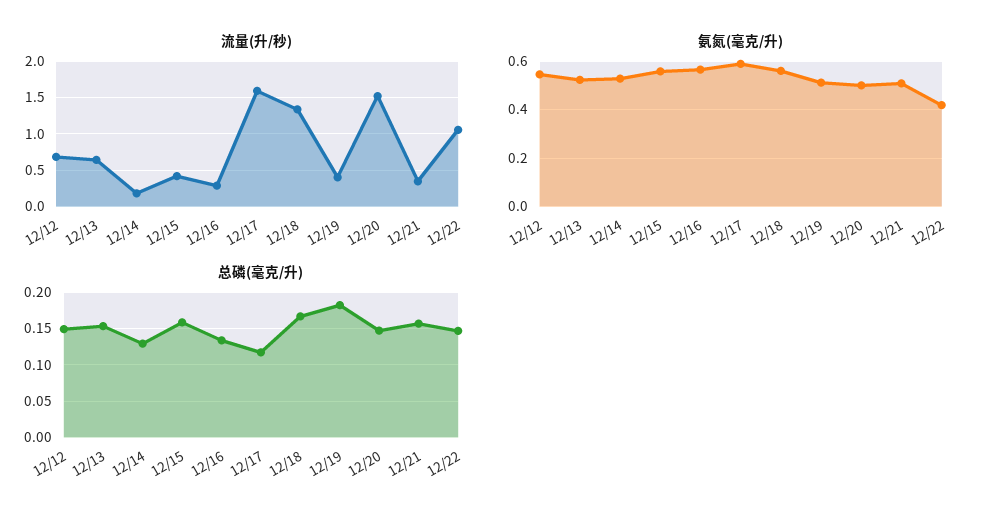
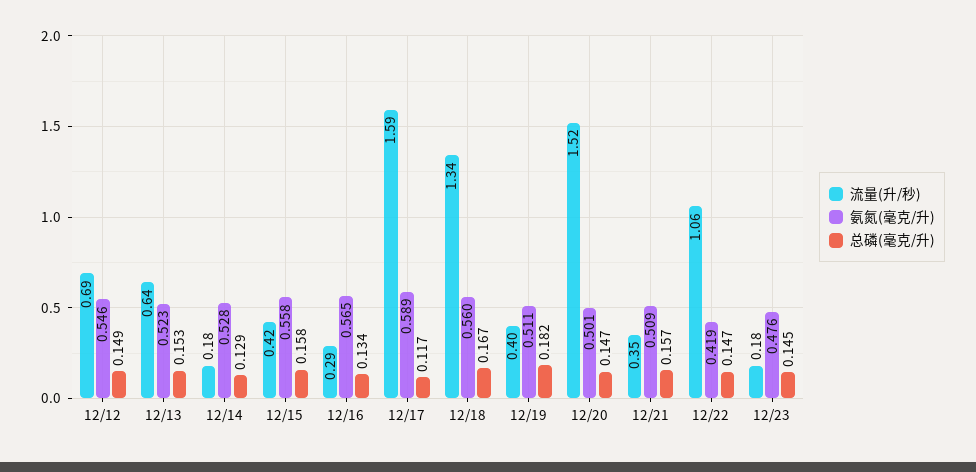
流量(升/秒), 12/23: none -> 0.18
氨氮(毫克/升), 12/23: none -> 0.476
总磷(毫克/升), 12/23: none -> 0.145

